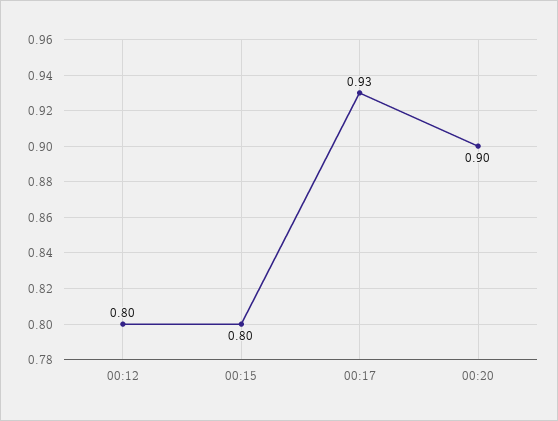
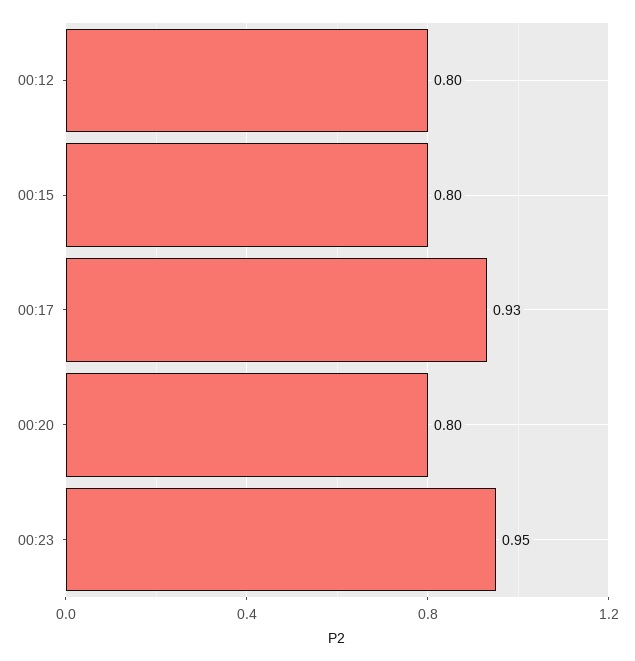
00:20: 0.9 -> 0.8
00:23: none -> 0.95

